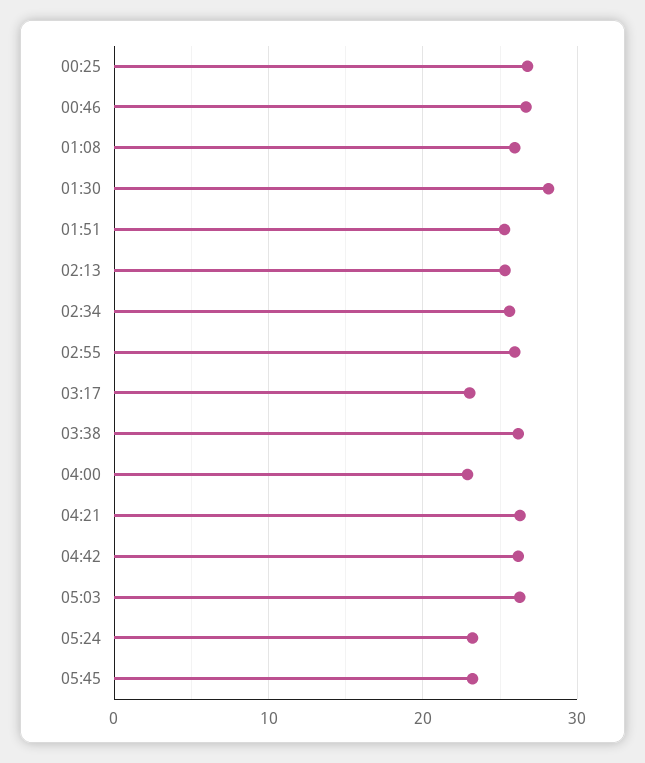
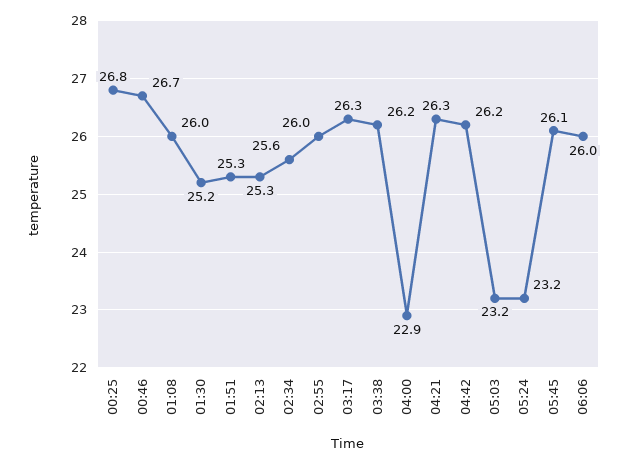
01:30: 28 -> 25.2
03:17: 23 -> 26.3
05:03: 26 -> 23.2
05:45: 23 -> 26.1
06:06: none -> 26

